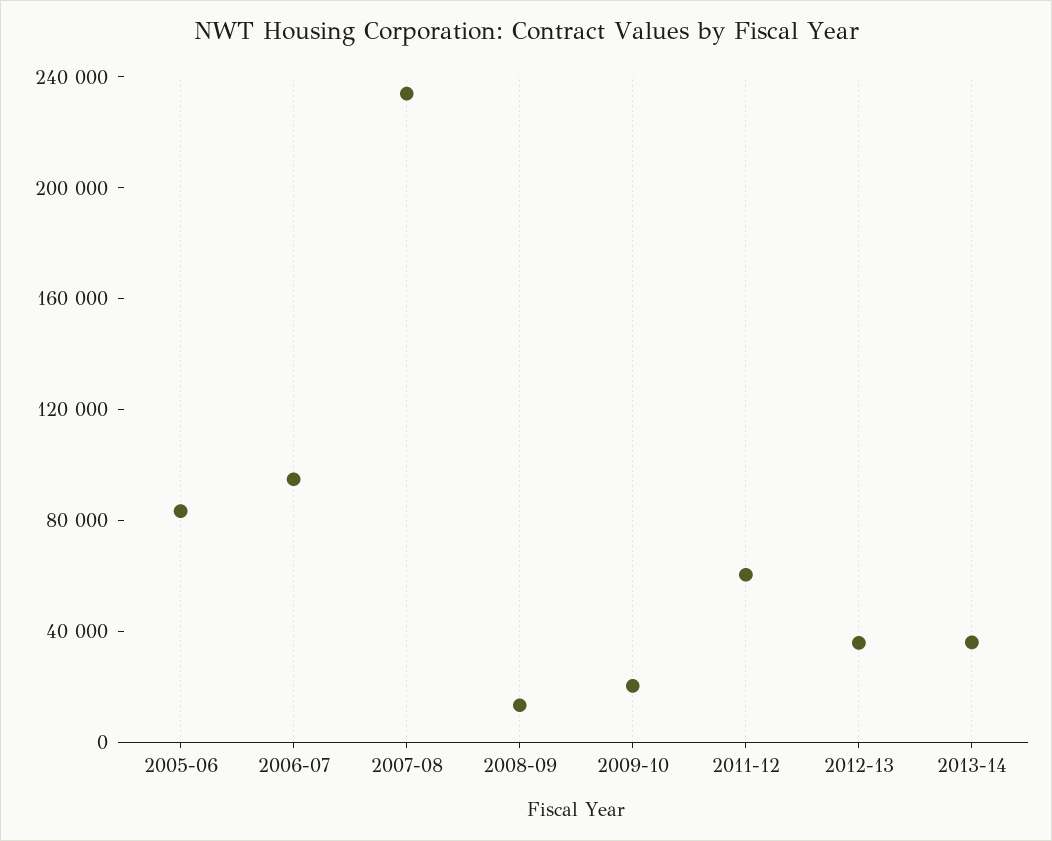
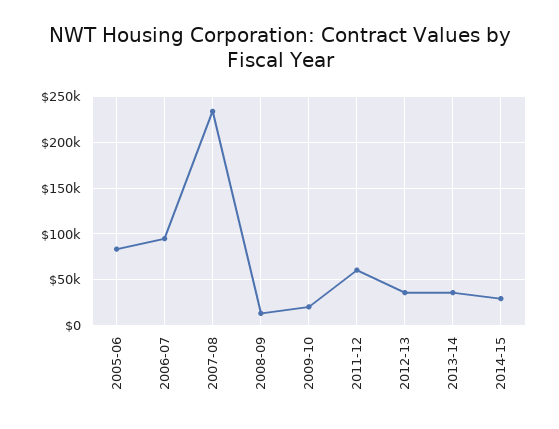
2014-15: none -> 30000

